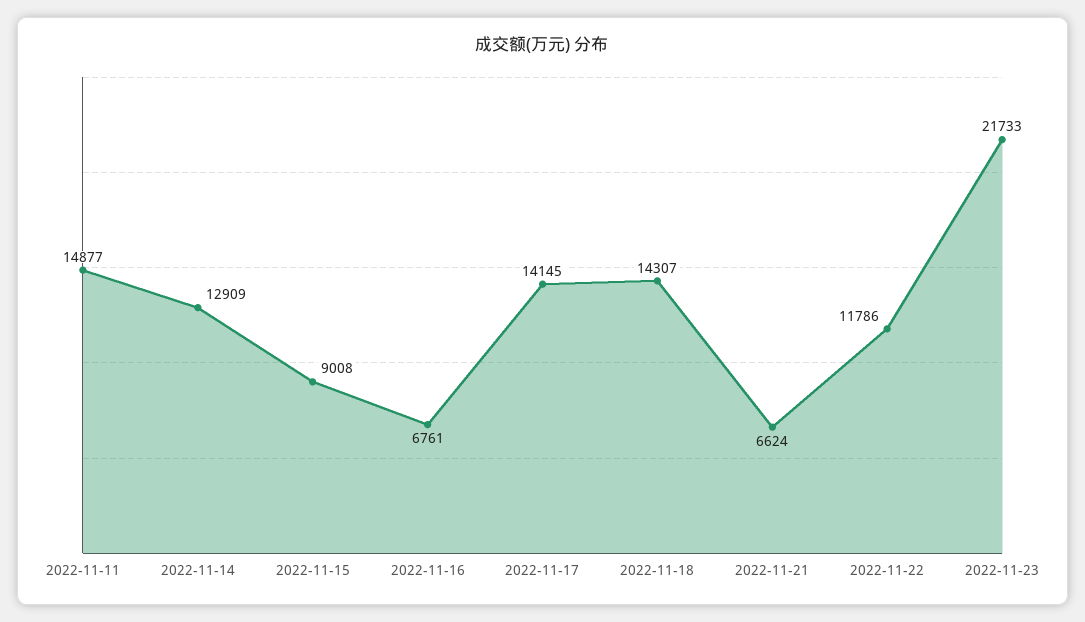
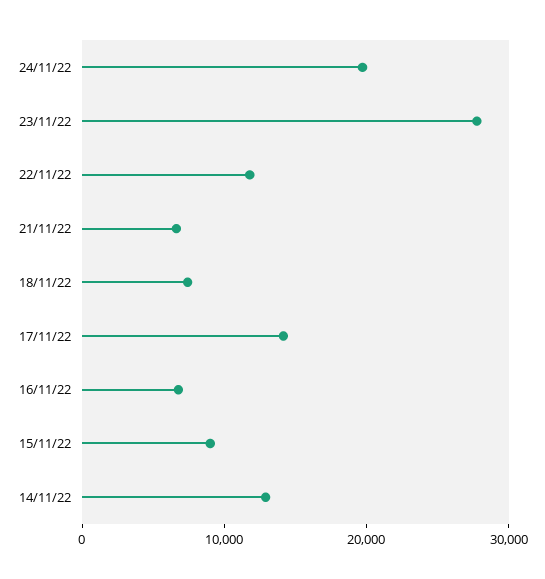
2022-11-11: 14877 -> none
2022-11-18: 14307 -> 8000
2022-11-23: 21733 -> 28000
24/11/22: none -> 20000

